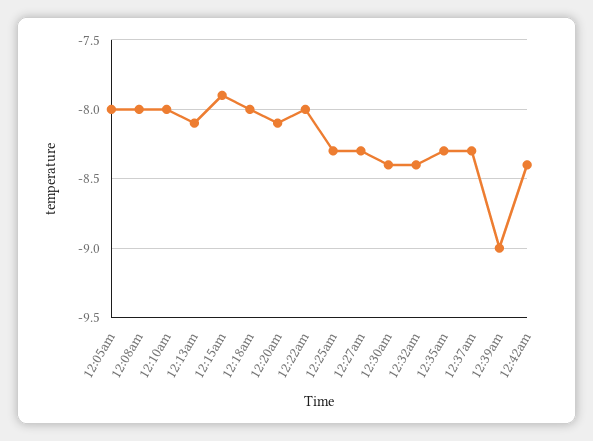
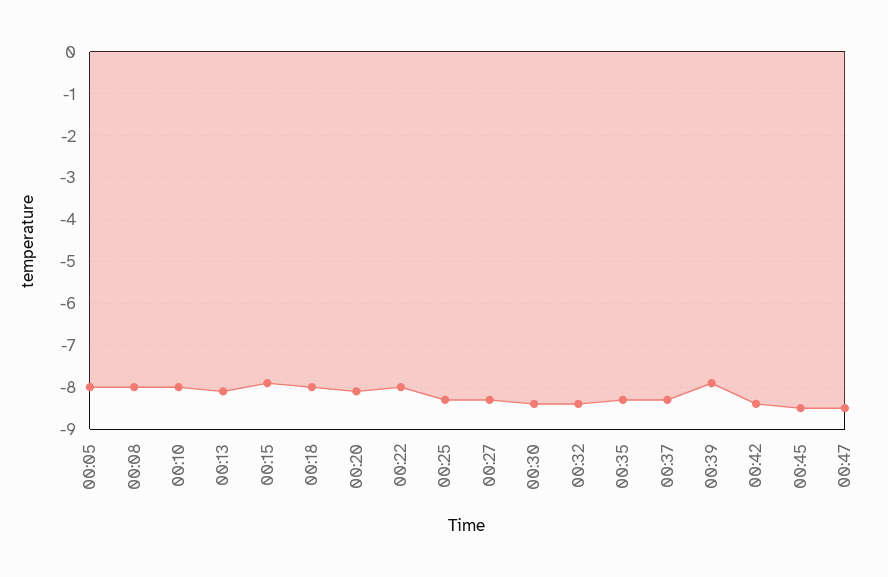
12:39am: -9 -> -8
00:45: none -> -8.5
00:47: none -> -8.5

